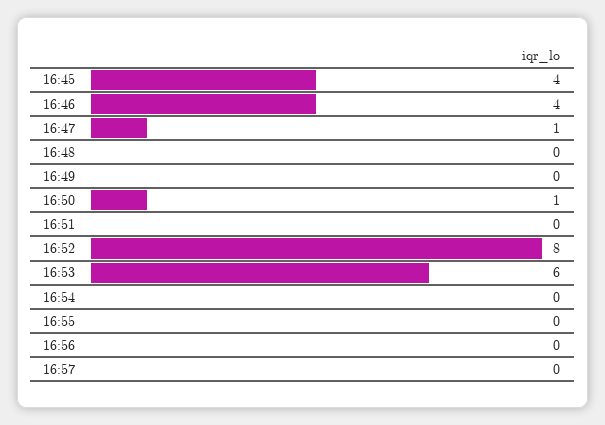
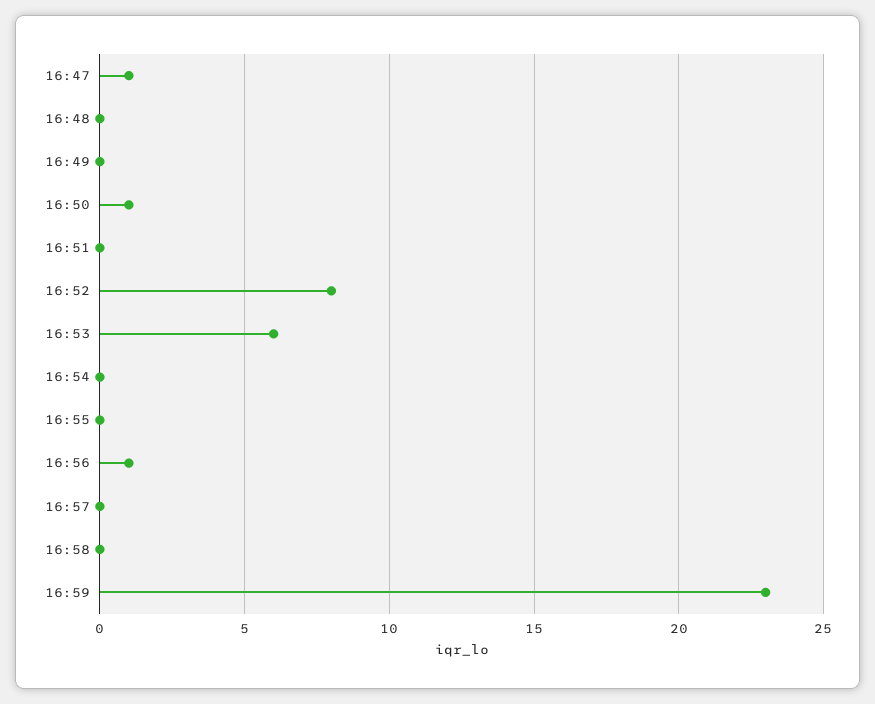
16:45: 4 -> none
16:46: 4 -> none
16:56: 0 -> 1
16:58: none -> 0
16:59: none -> 23

